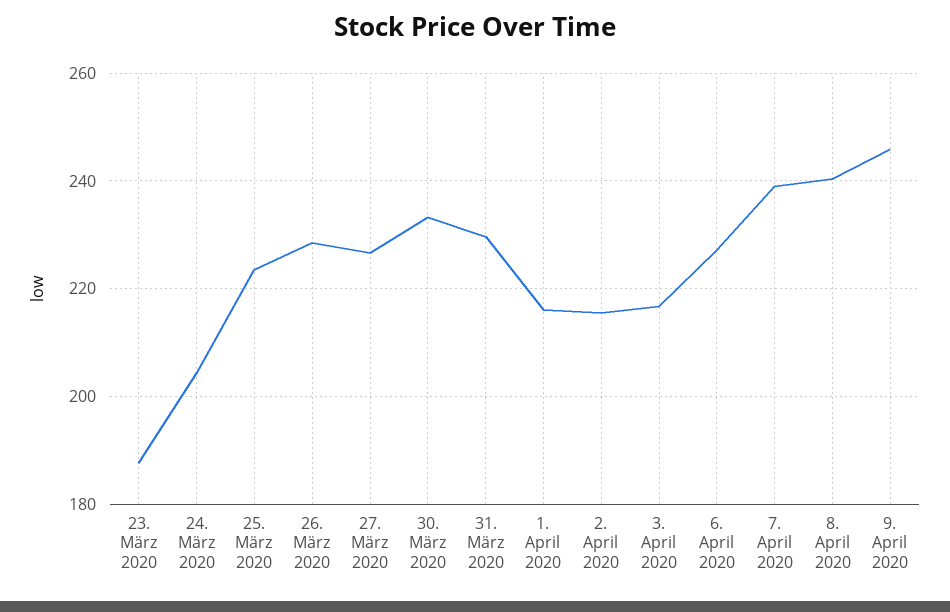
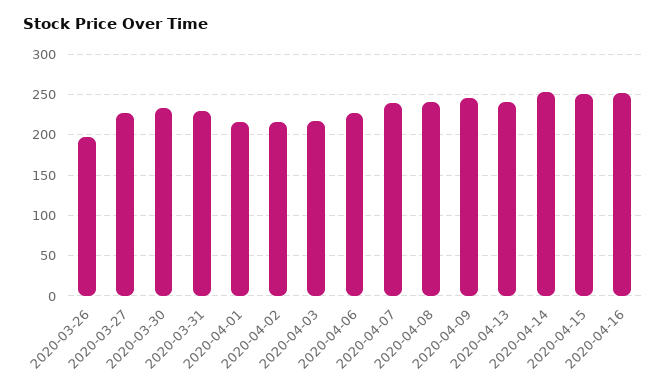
23. März 2020: 188 -> none
24. März 2020: 204 -> none
25. März 2020: 224 -> none
26. März 2020: 228 -> 200
2020-04-13: none -> 240
2020-04-14: none -> 250
2020-04-15: none -> 250
2020-04-16: none -> 250

